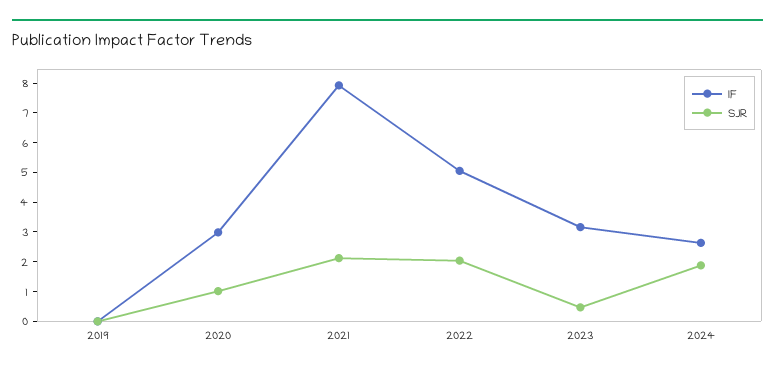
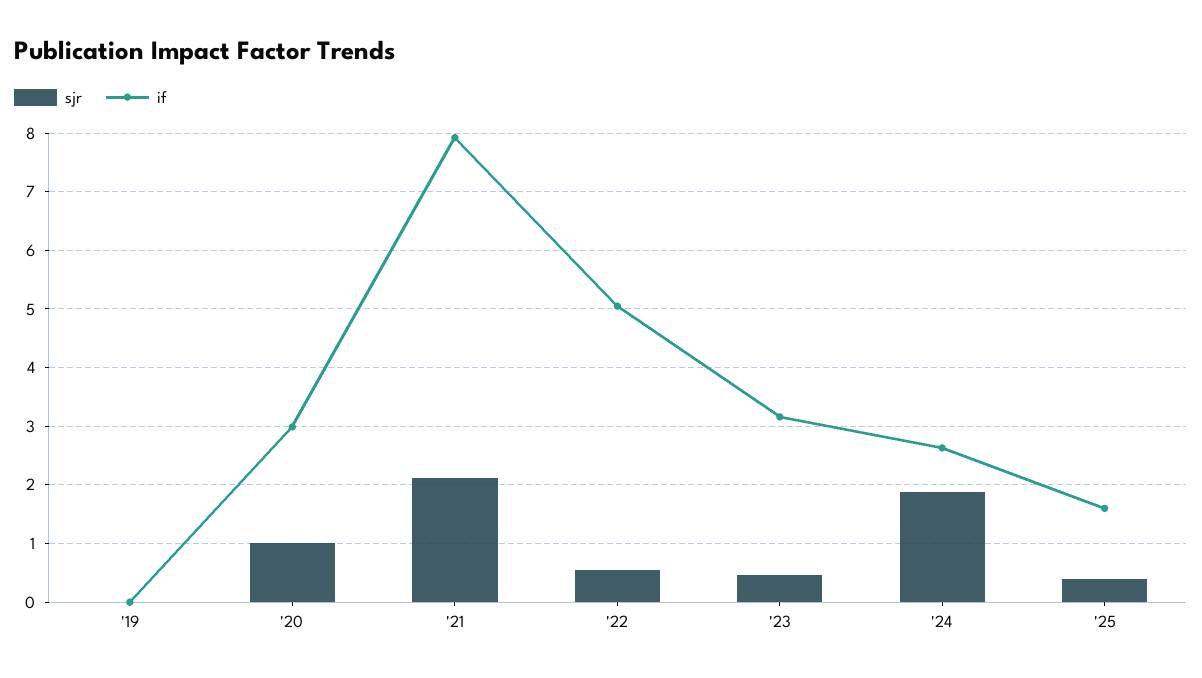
SJR, 2022: 2 -> 0.6
SJR, '25: none -> 0.4
IF, '25: none -> 1.6

